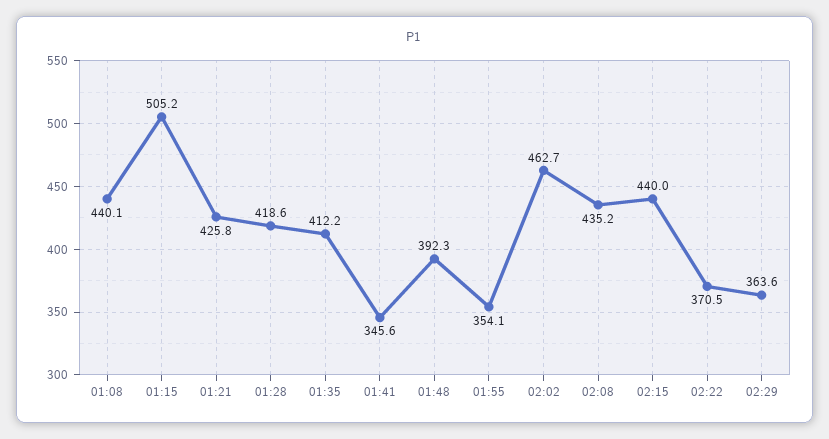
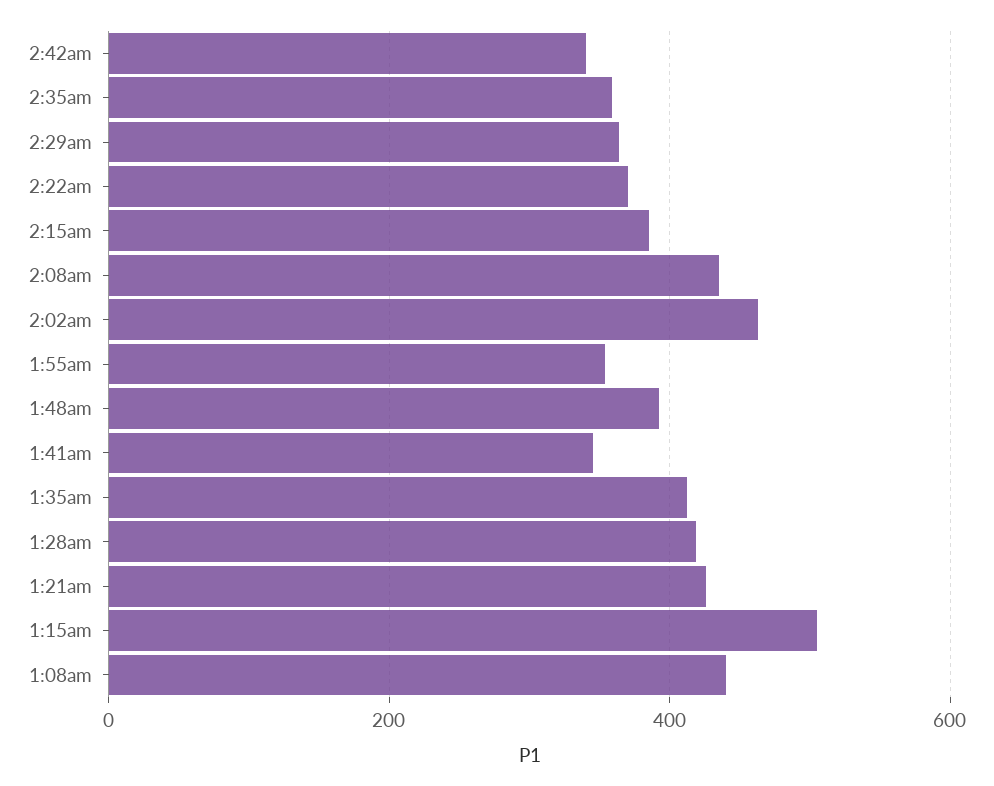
02:15: 440 -> 380
2:42am: none -> 340
2:35am: none -> 360

